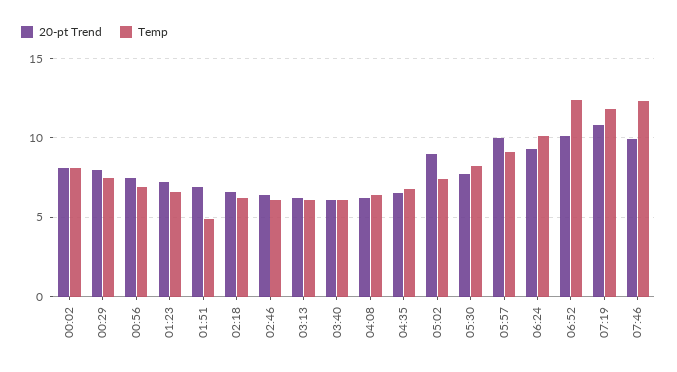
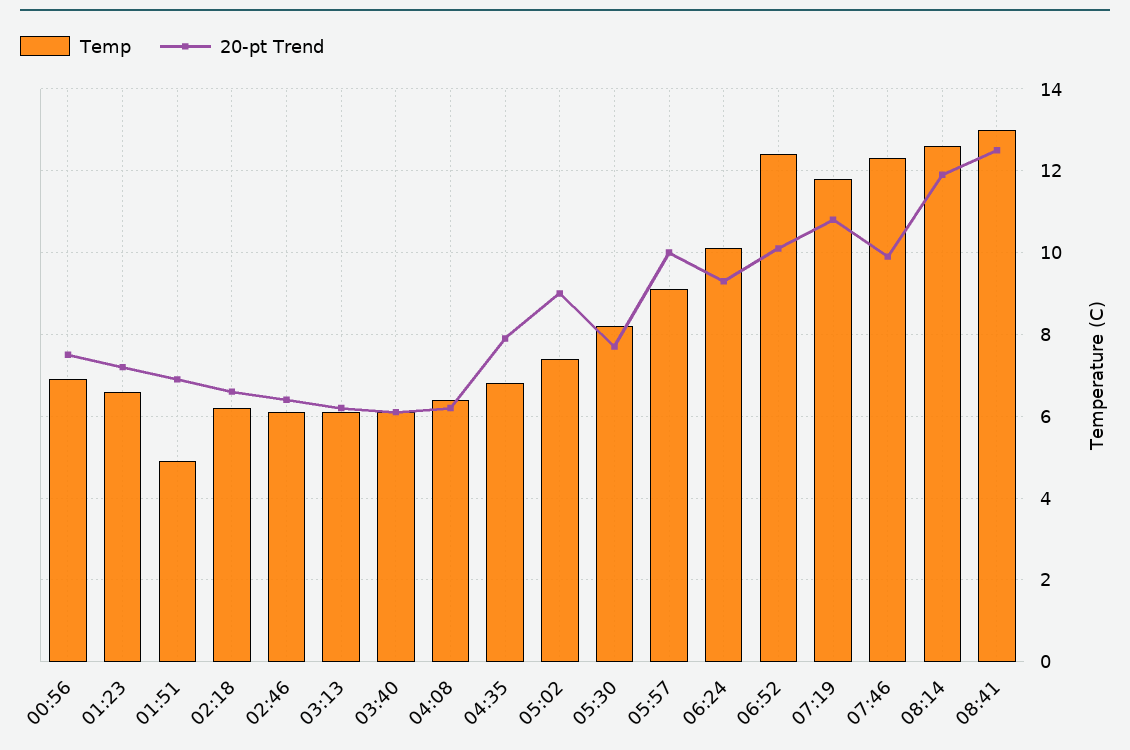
20-pt Trend, 00:02: 8 -> none
Temp, 00:02: 8 -> none
20-pt Trend, 00:29: 8 -> none
Temp, 00:29: 7.5 -> none
20-pt Trend, 04:35: 6.5 -> 8
Temp, 08:14: none -> 12.5
20-pt Trend, 08:14: none -> 12
Temp, 08:41: none -> 13
20-pt Trend, 08:41: none -> 12.5

